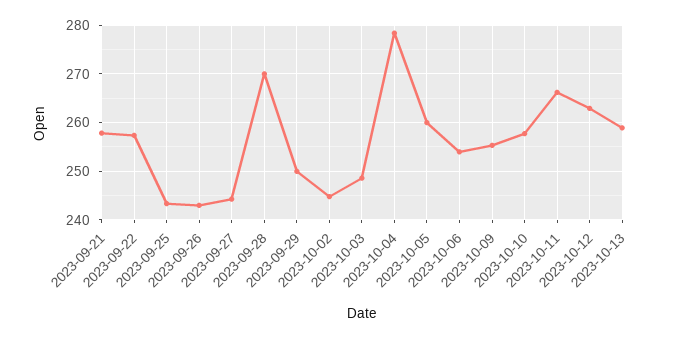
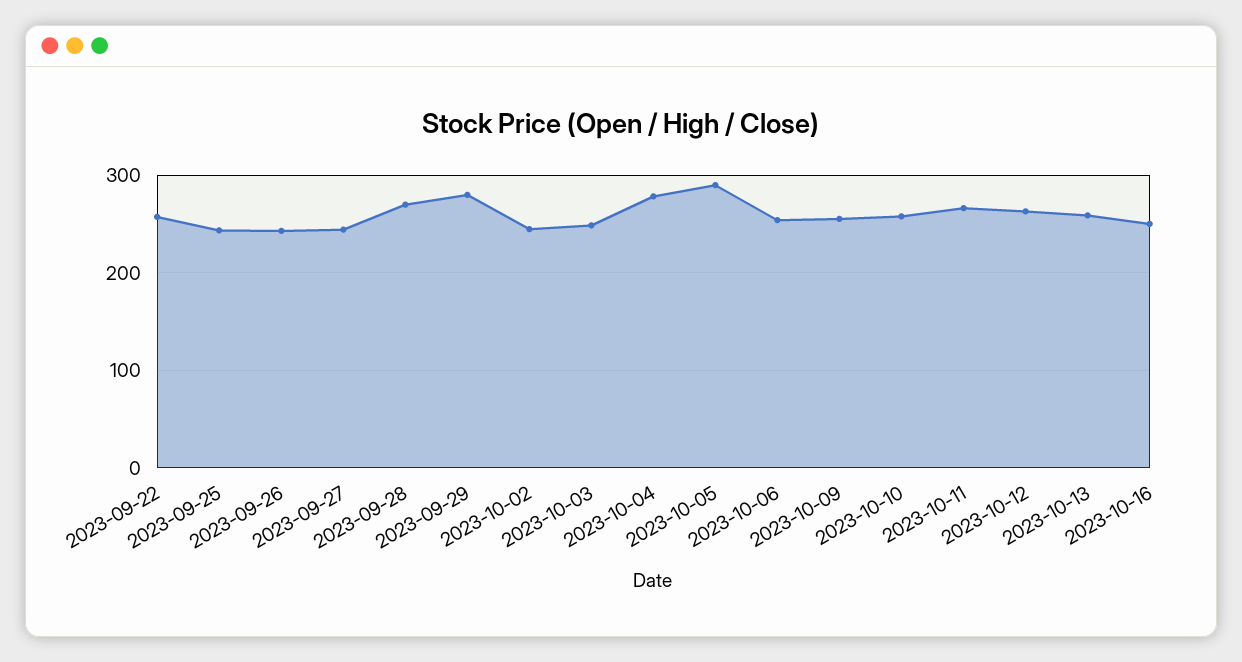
2023-09-21: 258 -> none
2023-09-29: 250 -> 280
2023-10-05: 260 -> 290
2023-10-16: none -> 250

